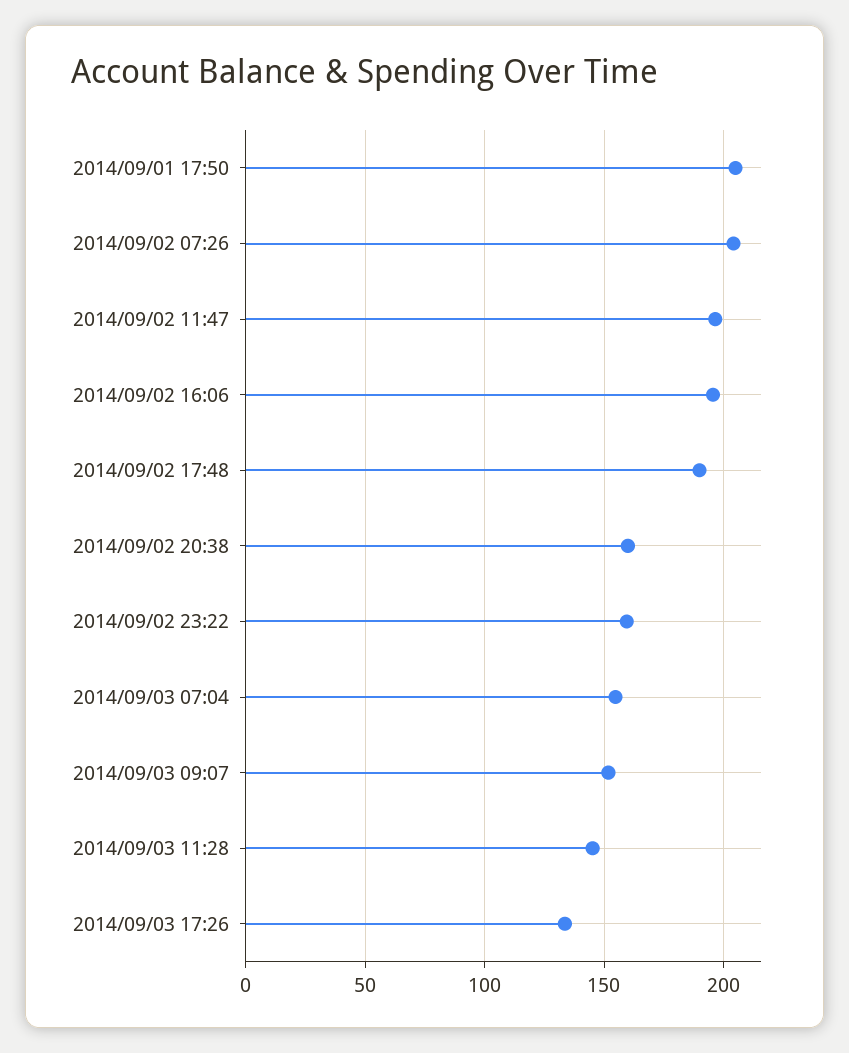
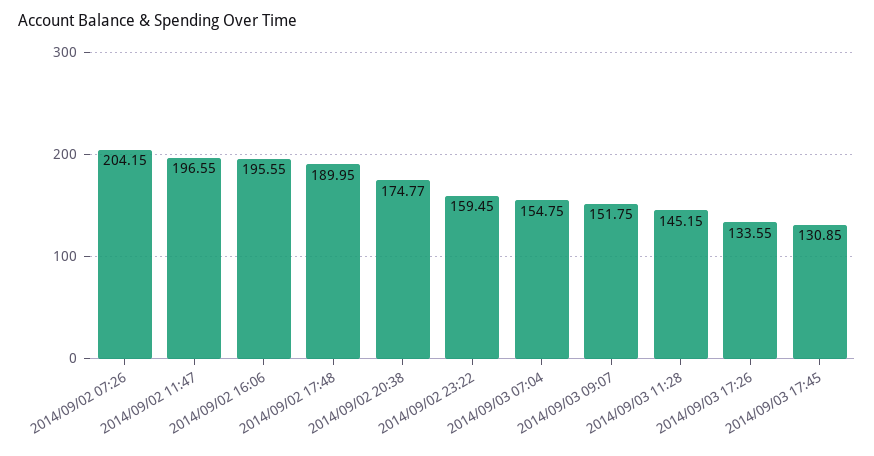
2014/09/01 17:50: 205 -> none
2014/09/02 20:38: 160 -> 174.77
2014/09/03 17:45: none -> 130.85

